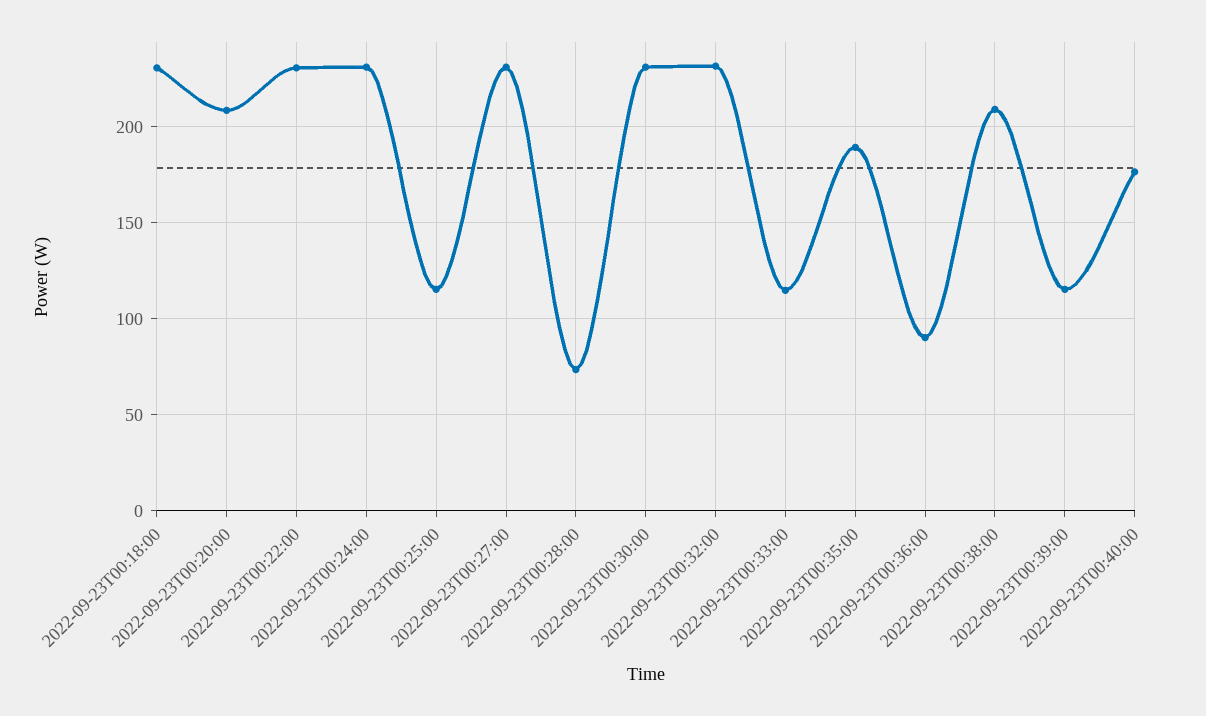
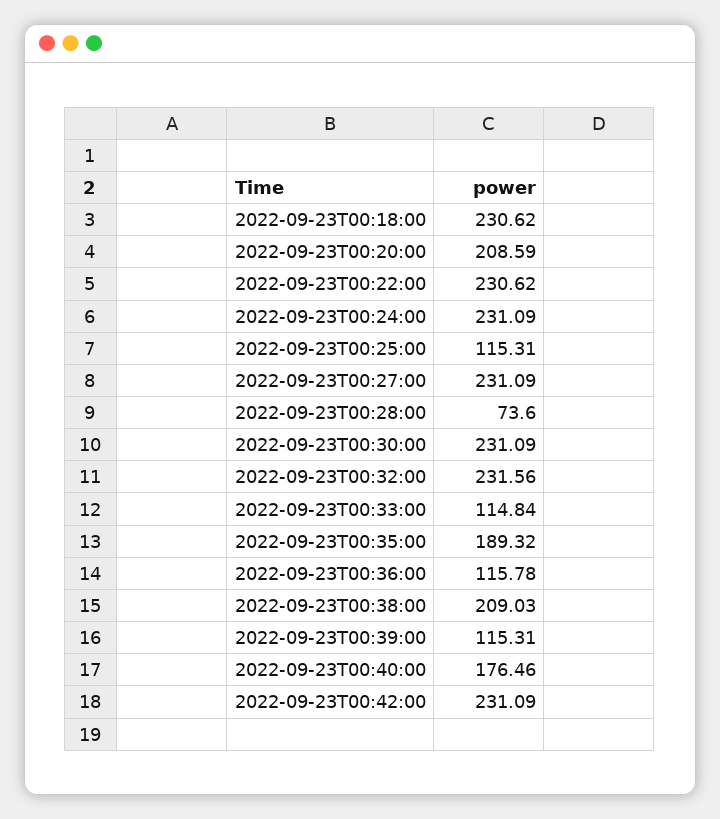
2022-09-23T00:36:00: 90 -> 115.78
2022-09-23T00:42:00: none -> 231.09

